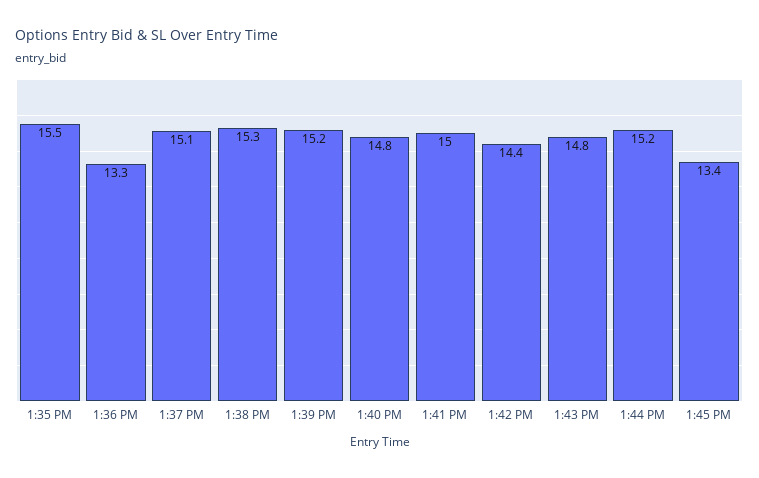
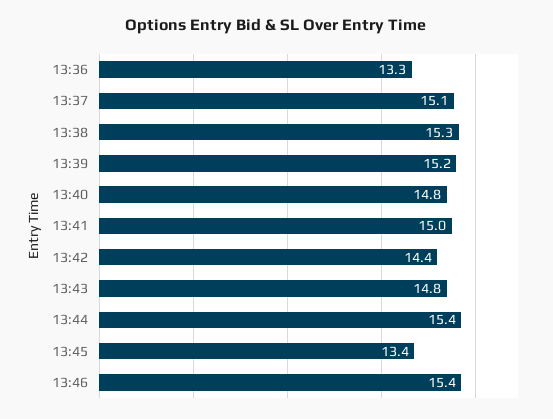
1:35 PM: 15.5 -> none
1:44 PM: 15.2 -> 15.4
13:46: none -> 15.4

